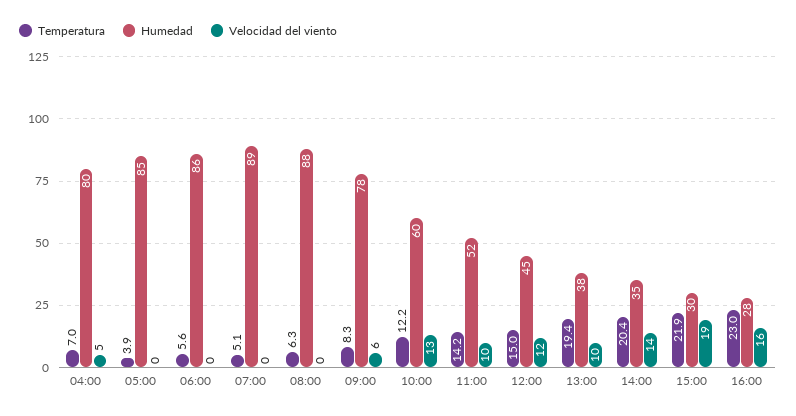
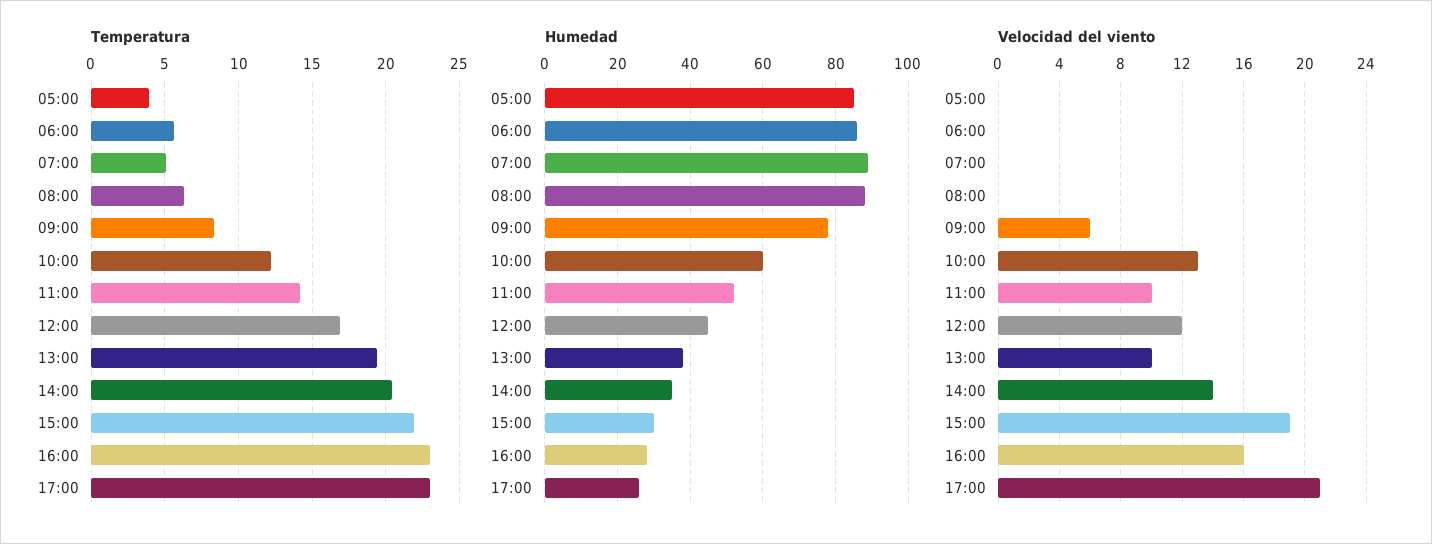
Temperatura, 04:00: 7 -> none
Humedad, 04:00: 80 -> none
Velocidad del viento, 04:00: 5 -> none
Temperatura, 12:00: 15 -> 17
Temperatura, 17:00: none -> 23
Humedad, 17:00: none -> 25
Velocidad del viento, 17:00: none -> 21

